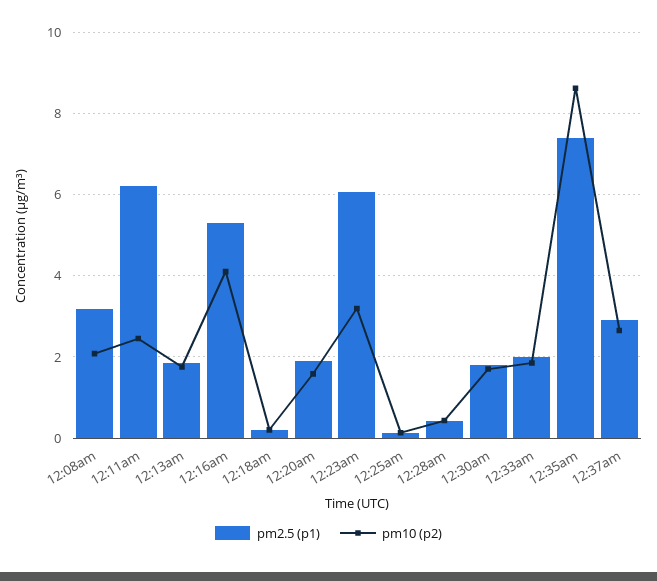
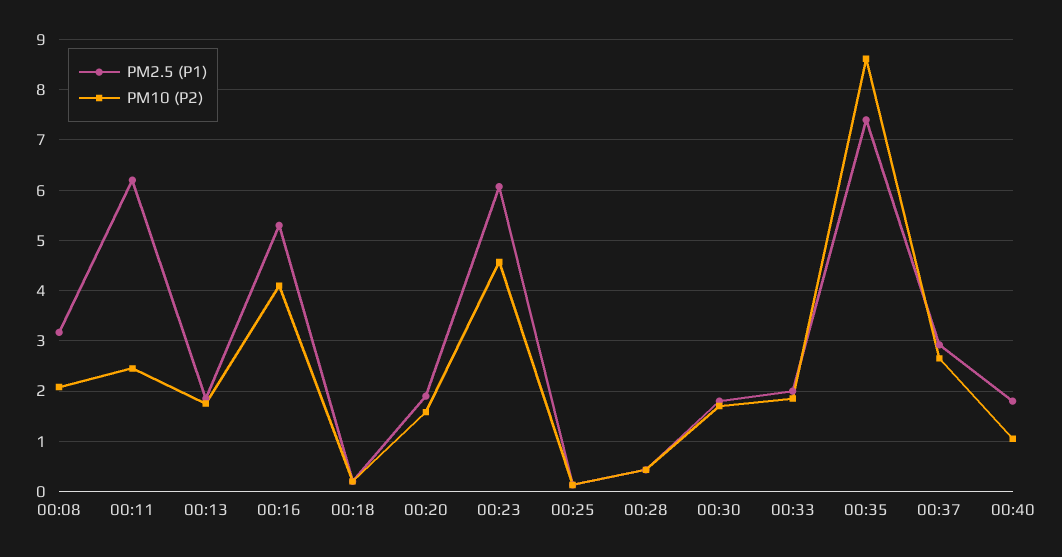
pm10 (p2), 12:23am: 3.2 -> 4.6
pm2.5 (p1), 00:40: none -> 1.8
pm10 (p2), 00:40: none -> 1

